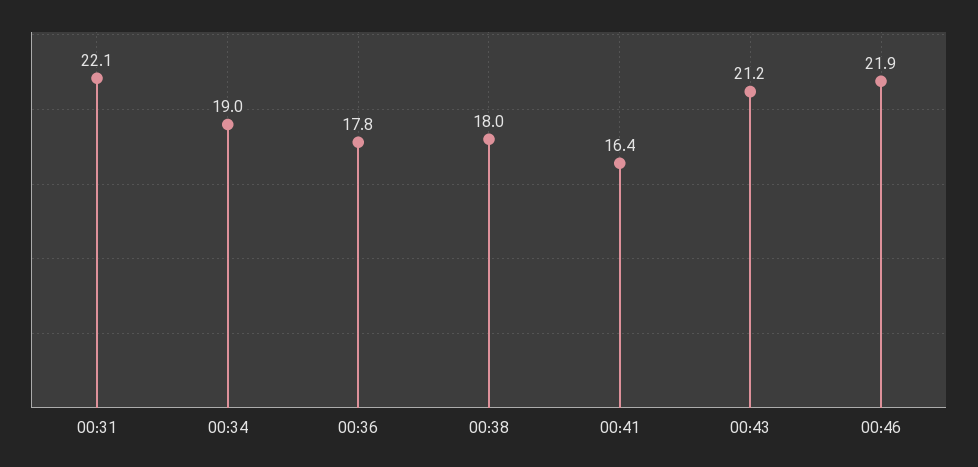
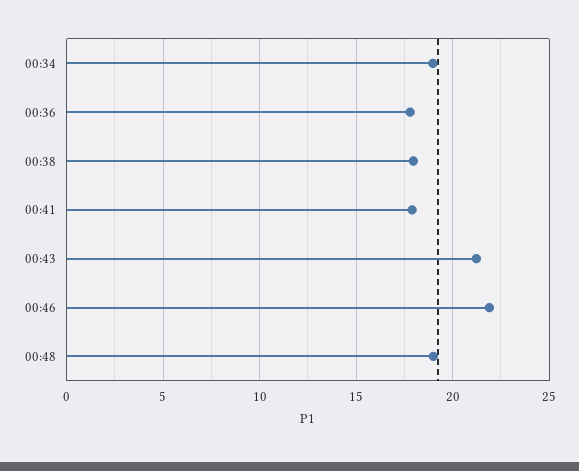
00:31: 22.1 -> none
00:41: 16.4 -> 18
00:48: none -> 19

